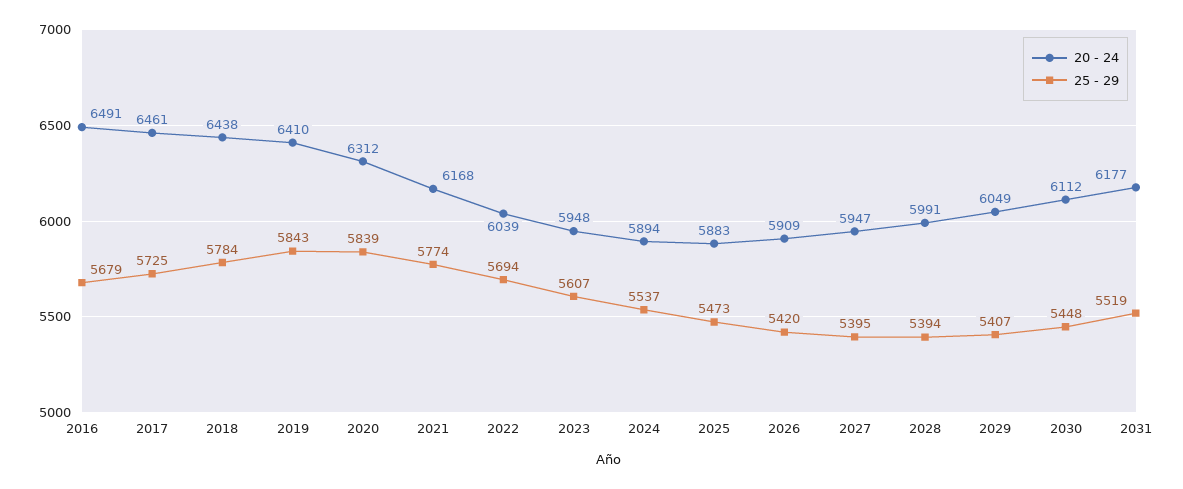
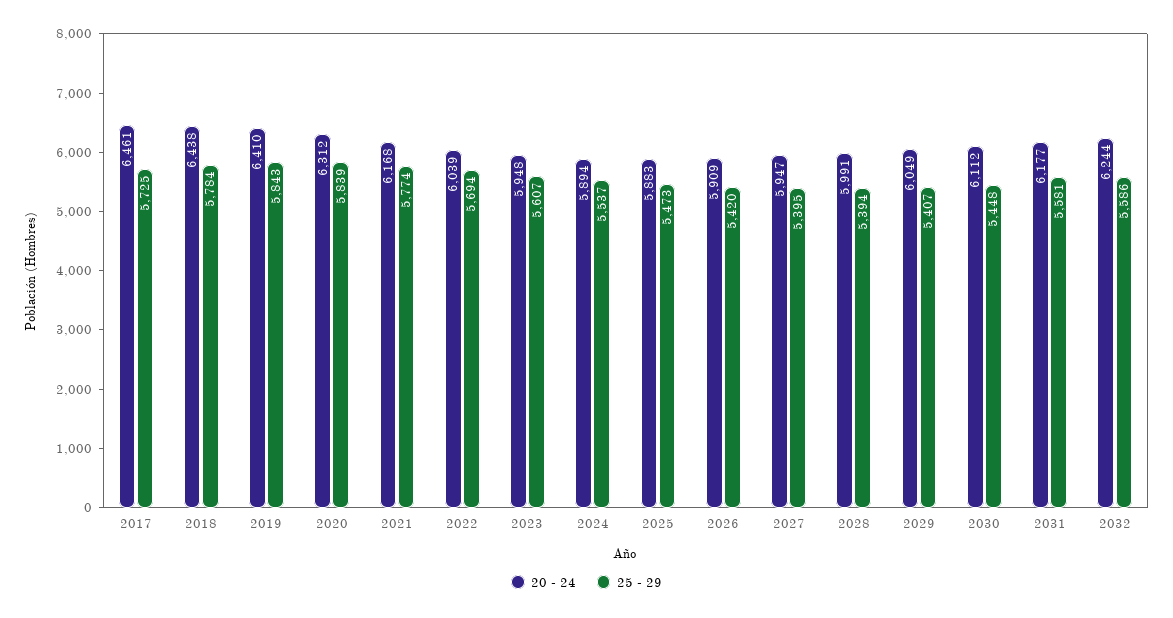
20 - 24, 2016: 6491 -> none
25 - 29, 2016: 5679 -> none
25 - 29, 2031: 5519 -> 5581
20 - 24, 2032: none -> 6244
25 - 29, 2032: none -> 5586

